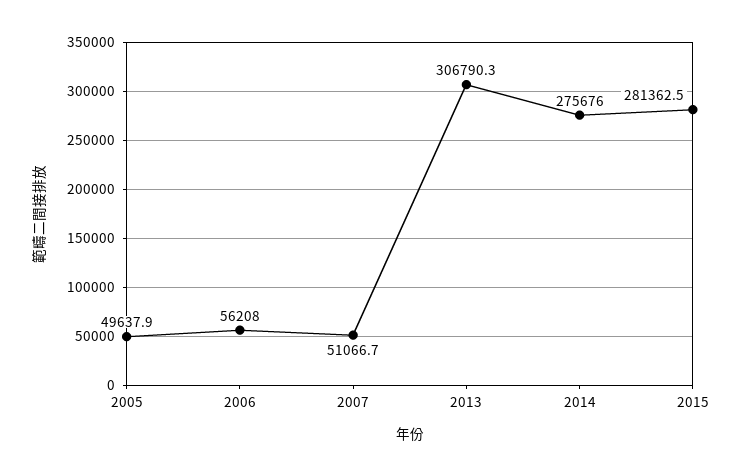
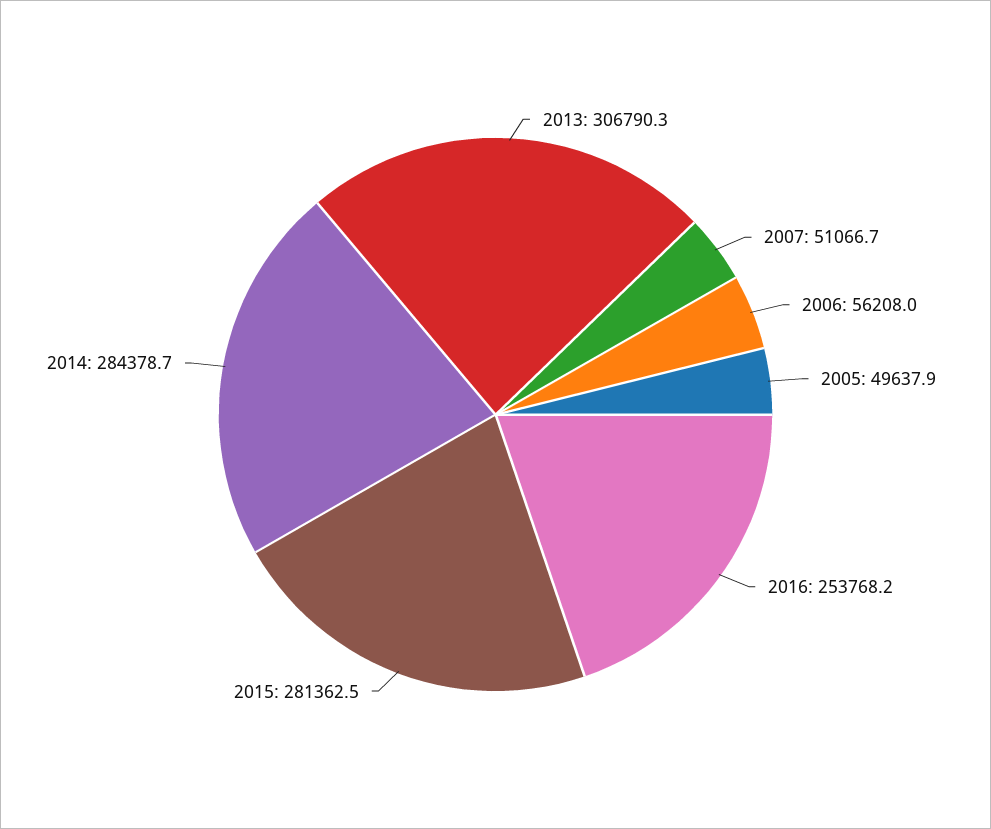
2014: 275676 -> 284378.7
2016: none -> 253768.2

